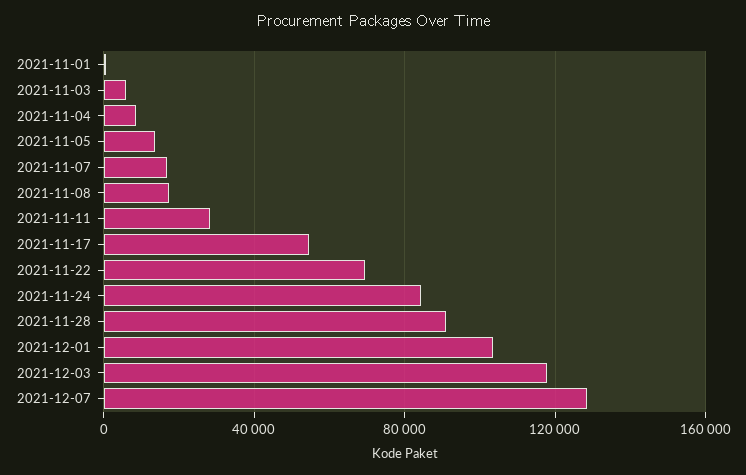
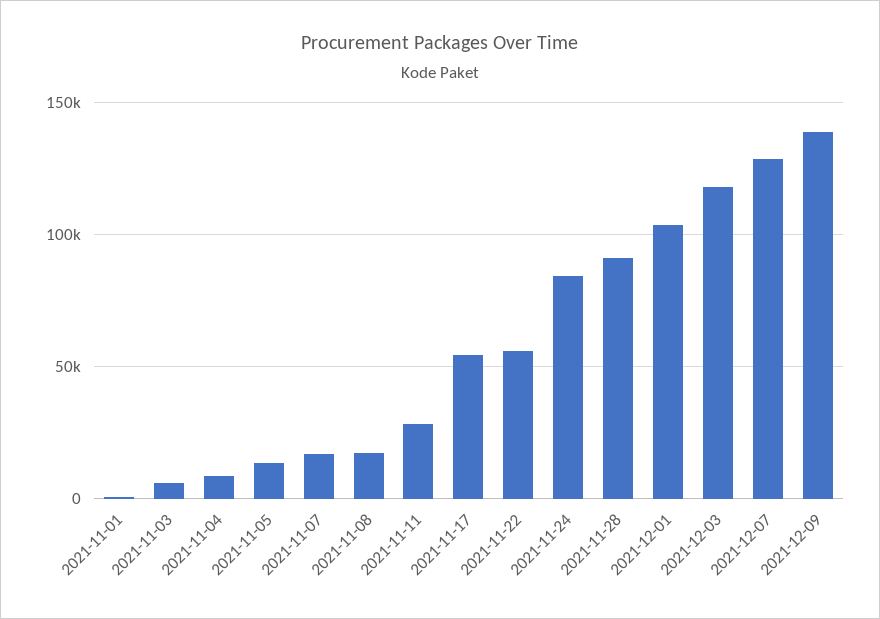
2021-11-22: 70000 -> 55000
2021-12-09: none -> 140000

